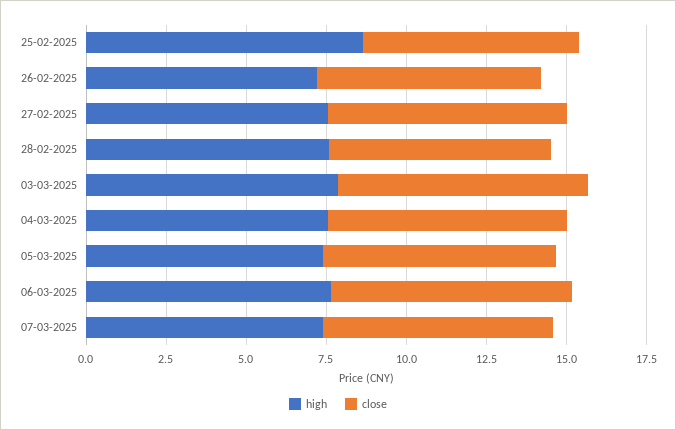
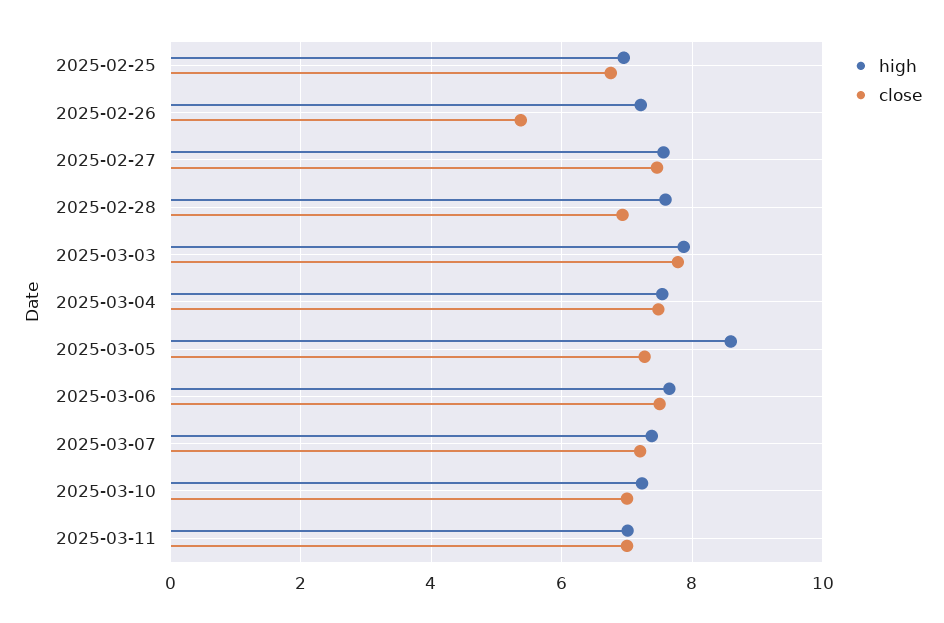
high, 25-02-2025: 8.5 -> 7
close, 26-02-2025: 7 -> 5.4
high, 05-03-2025: 7.5 -> 8.6
high, 2025-03-10: none -> 7.2
close, 2025-03-10: none -> 7
high, 2025-03-11: none -> 7
close, 2025-03-11: none -> 7

